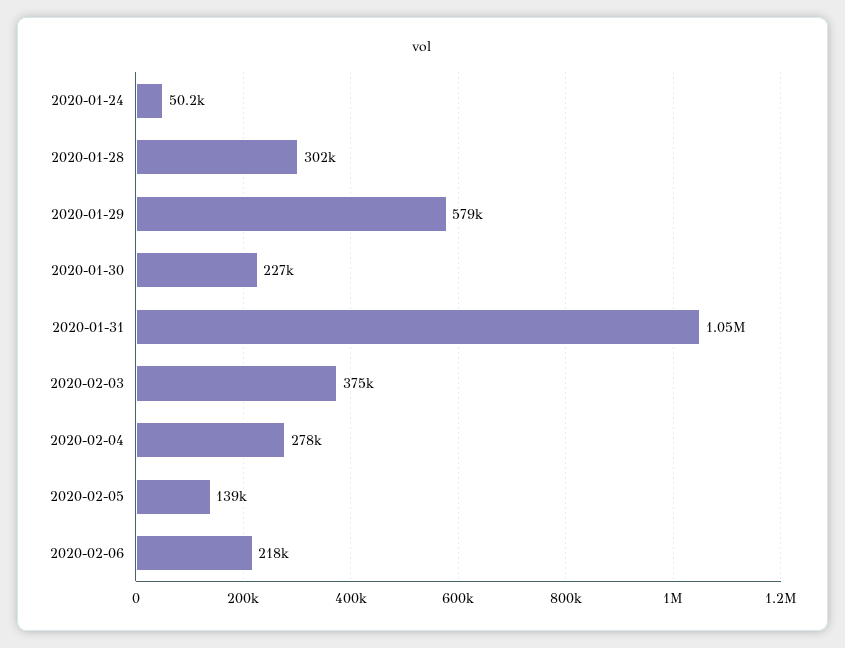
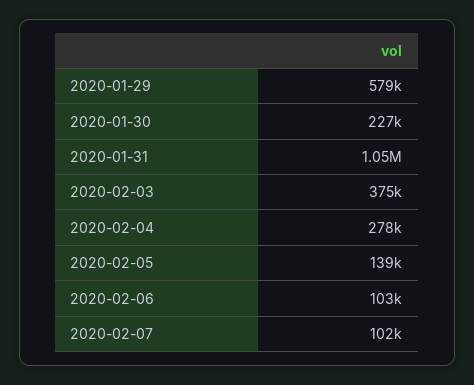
2020-01-24: 50200 -> none
2020-01-28: 302000 -> none
2020-02-06: 218000 -> 103000
2020-02-07: none -> 102000

